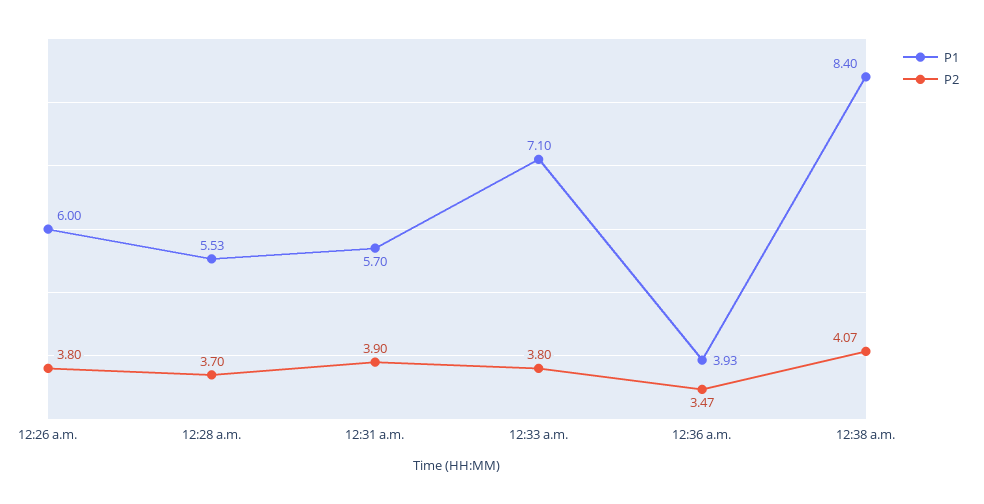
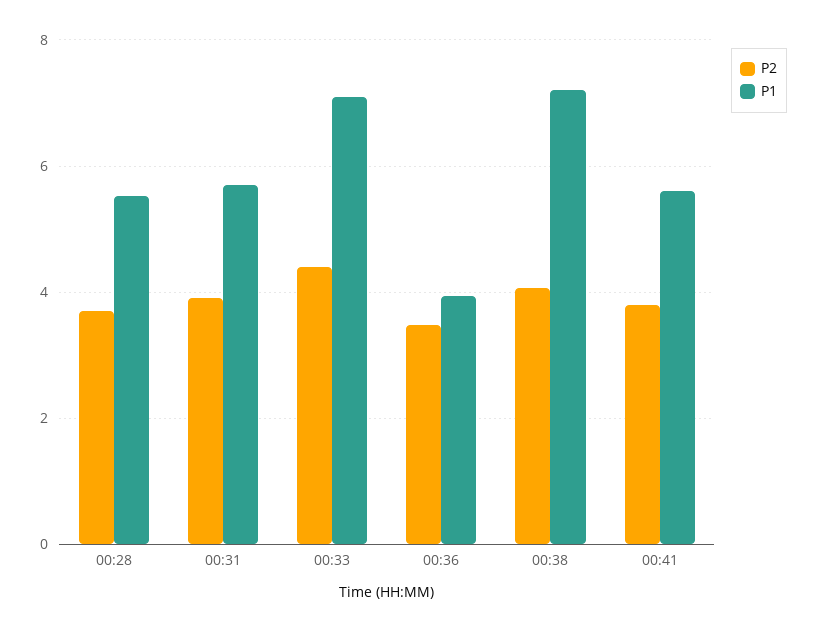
P1, 12:26 a.m.: 6 -> none
P2, 12:26 a.m.: 3.8 -> none
P2, 12:33 a.m.: 3.8 -> 4.4
P1, 12:38 a.m.: 8.4 -> 7.2
P2, 00:41: none -> 3.8
P1, 00:41: none -> 5.6

